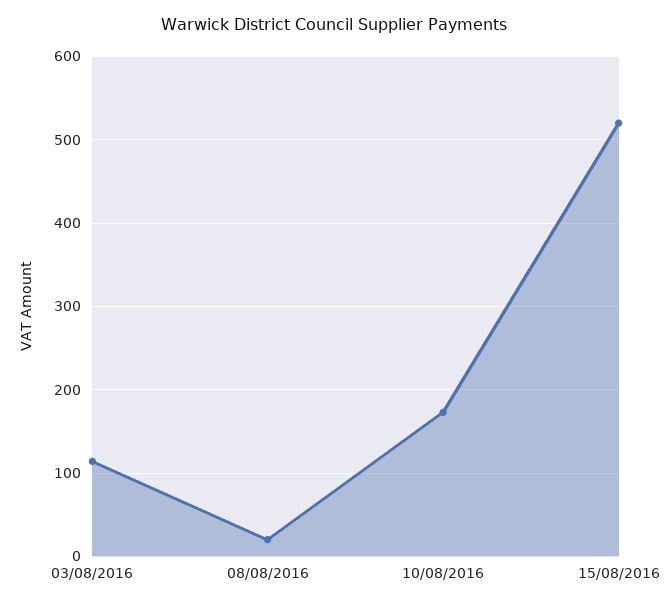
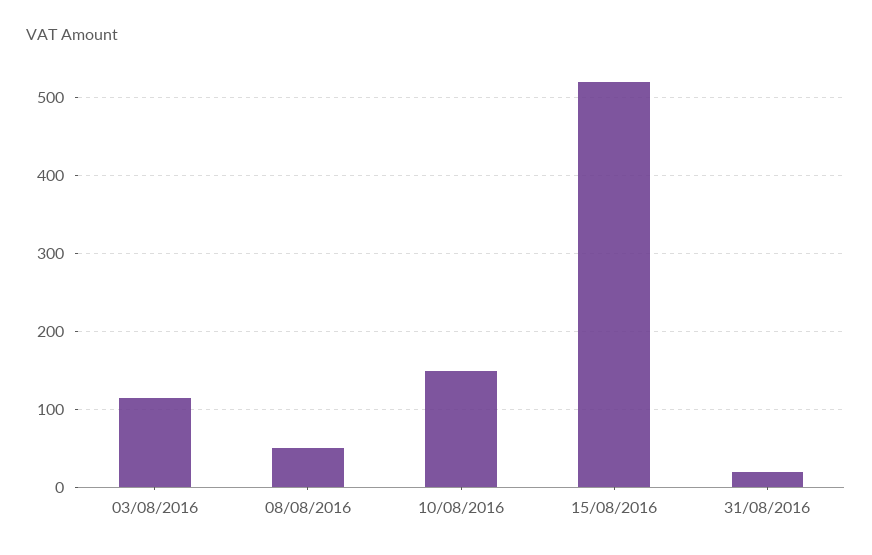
08/08/2016: 20 -> 50
10/08/2016: 170 -> 150
31/08/2016: none -> 20

